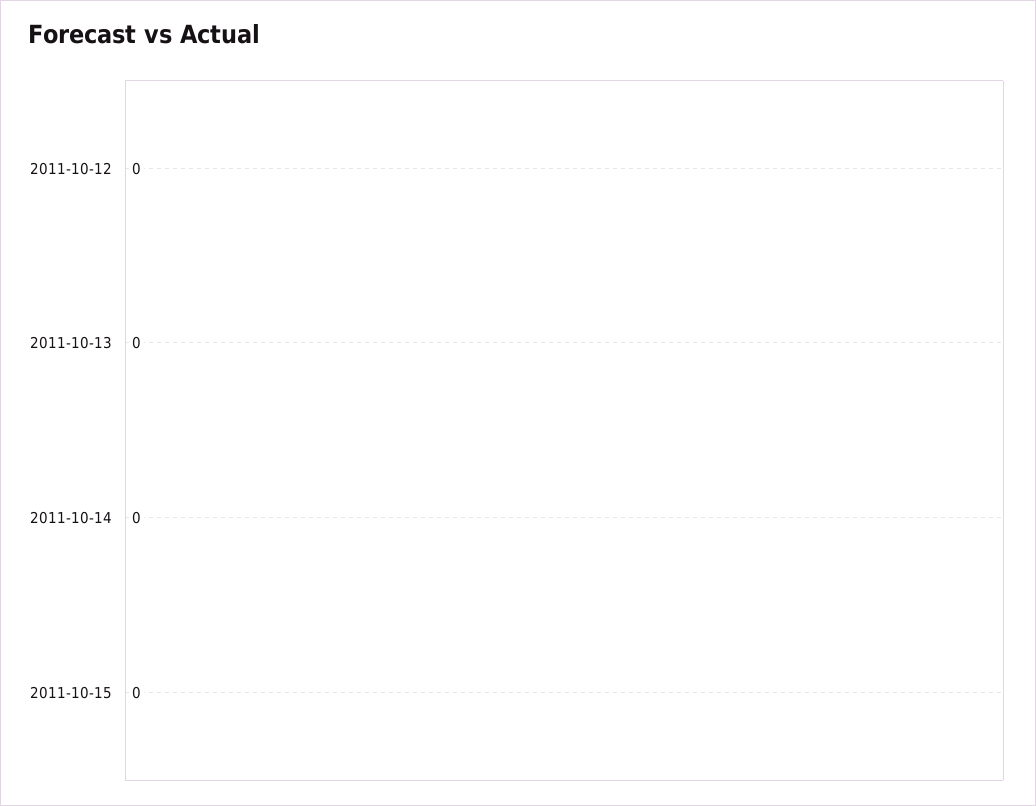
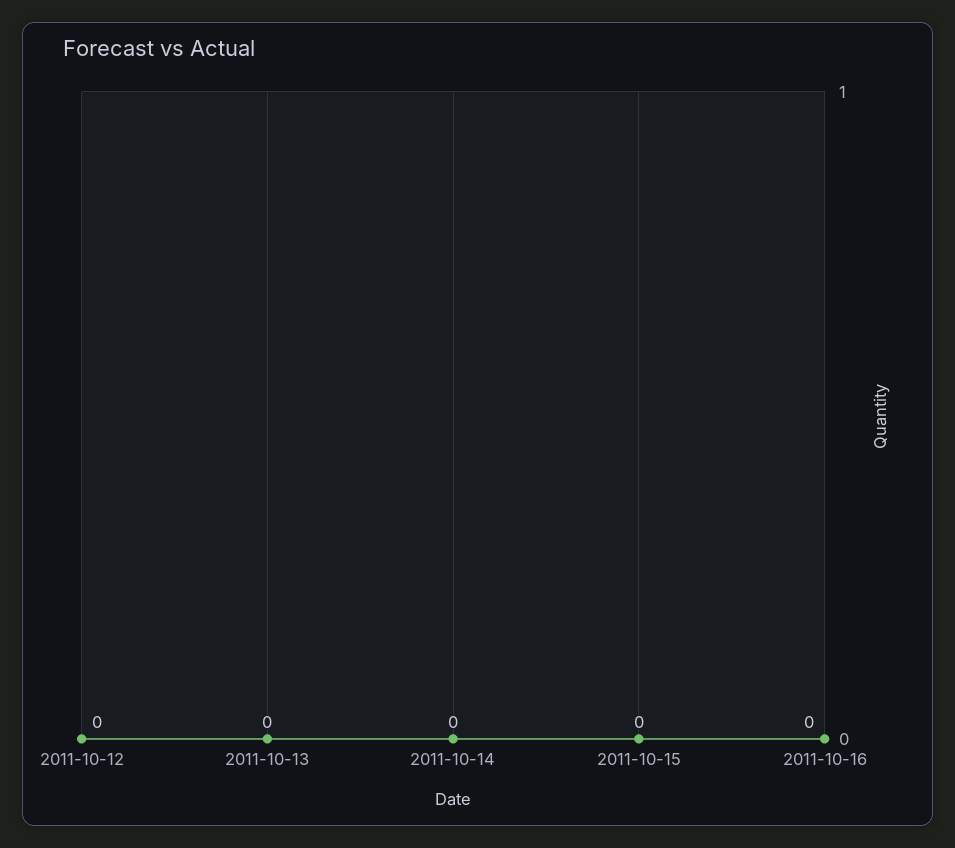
2011-10-16: none -> 0

